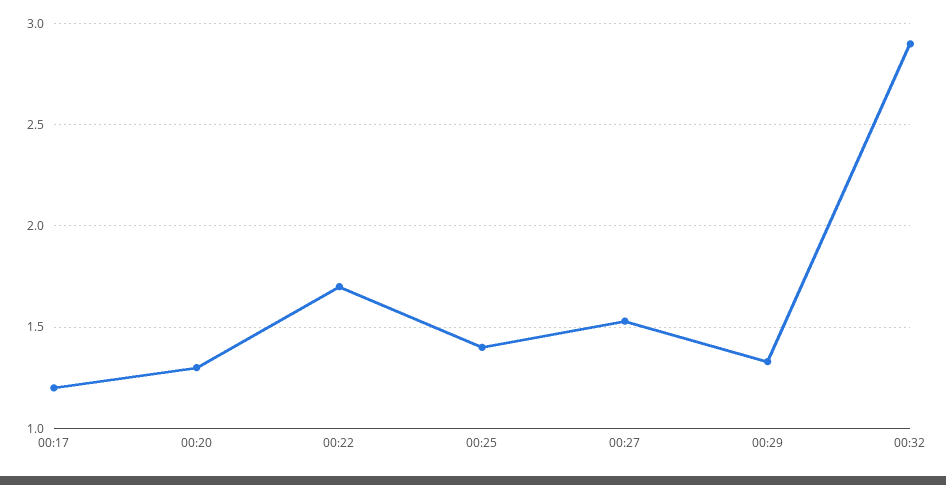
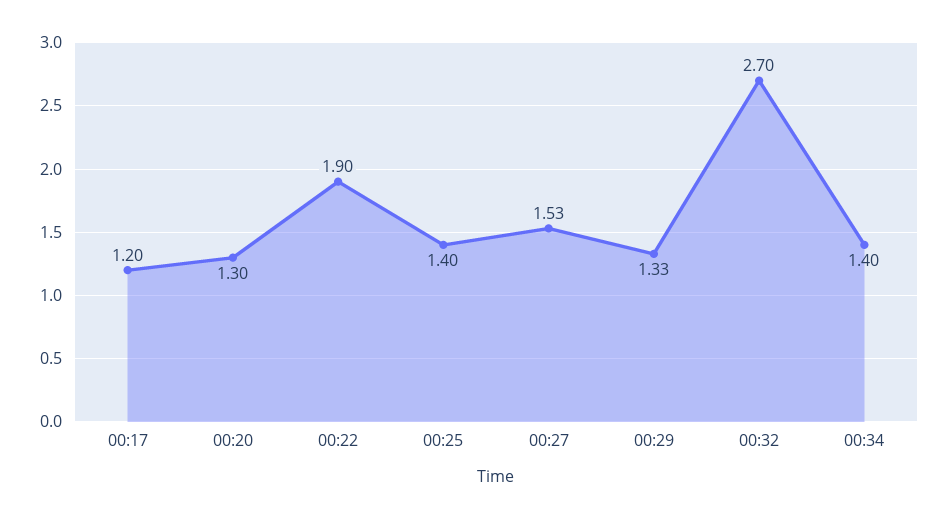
00:22: 1.7 -> 1.9
00:32: 2.9 -> 2.7
00:34: none -> 1.4

